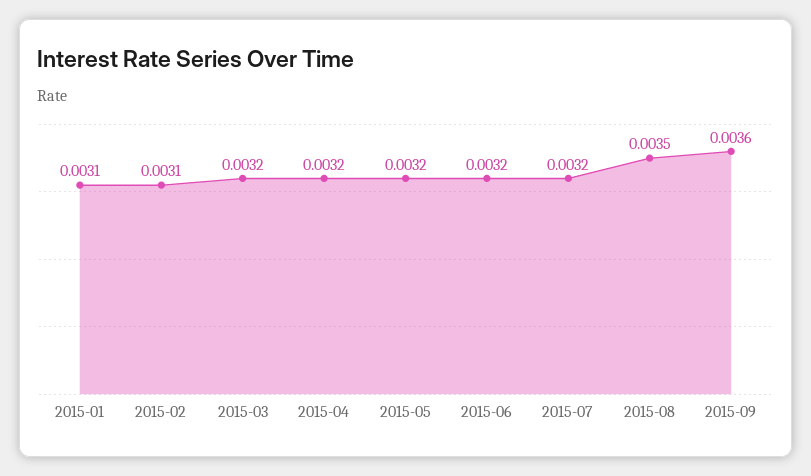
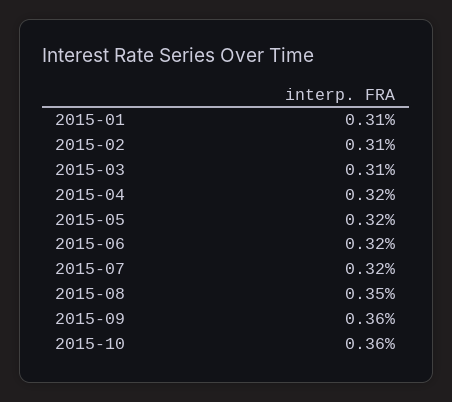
2015-03: 0.0032 -> 0.0031
2015-10: none -> 0.0036

